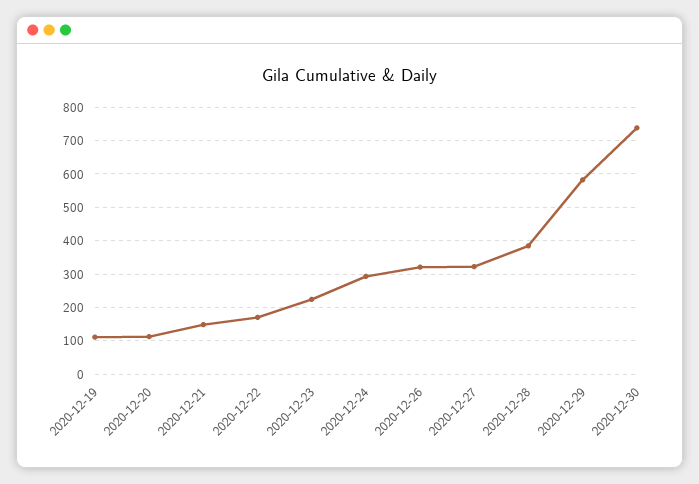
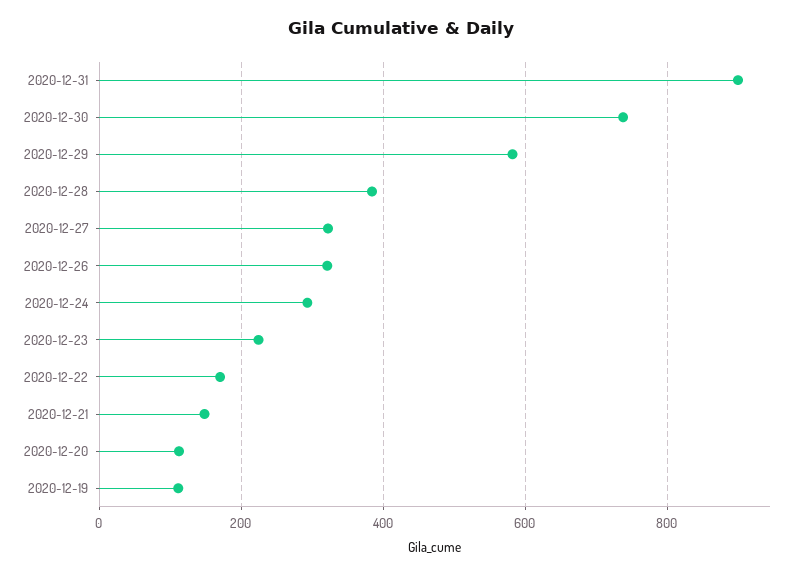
2020-12-31: none -> 900

